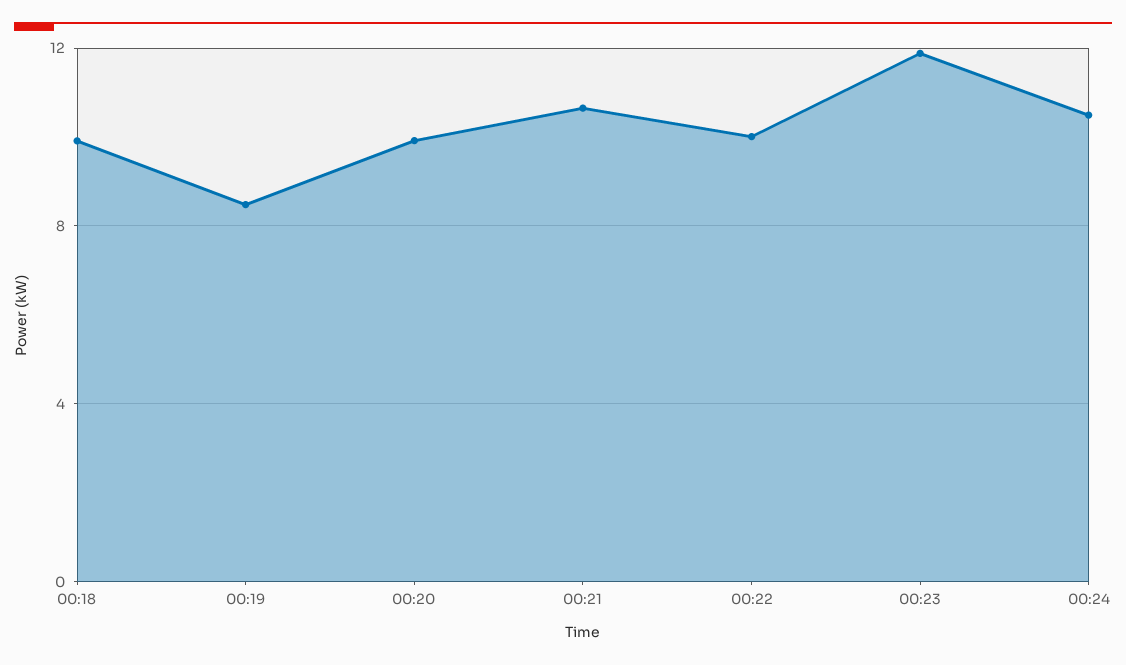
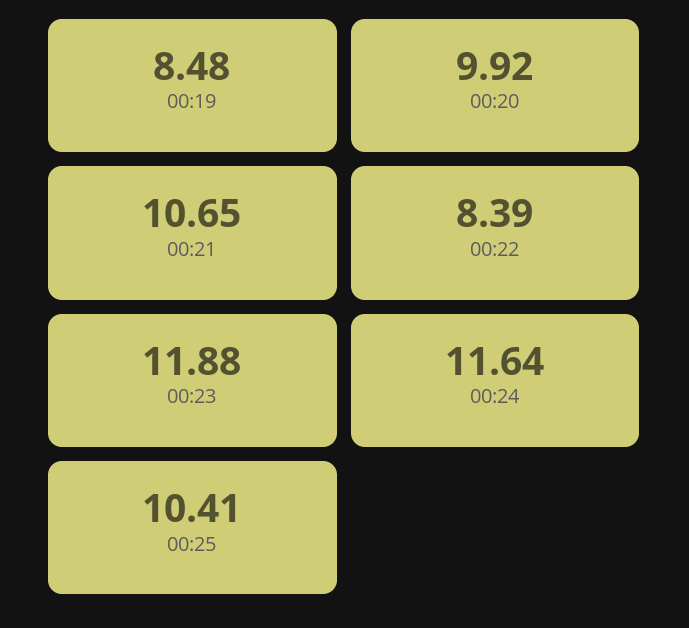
00:18: 10 -> none
00:22: 10 -> 8.39
00:24: 10.5 -> 11.64
00:25: none -> 10.41

